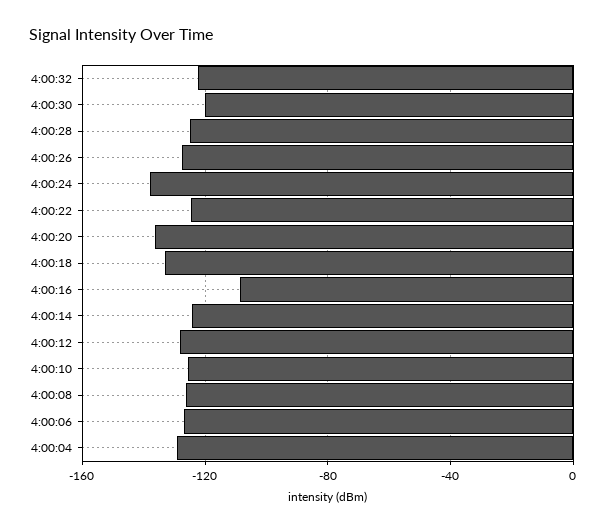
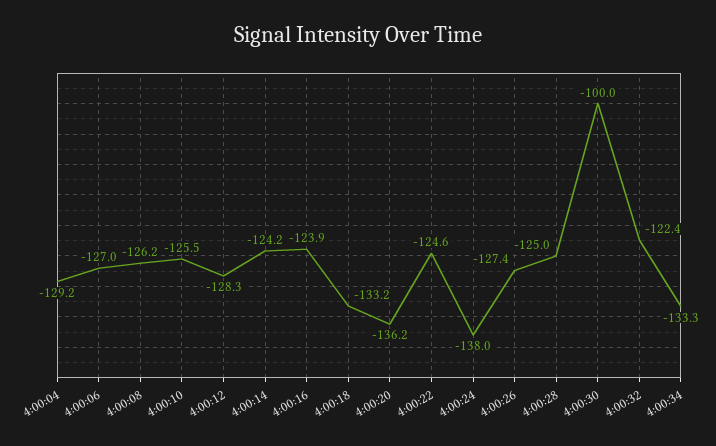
4:00:30: -120 -> -100
4:00:16: -110 -> -123.9
4:00:34: none -> -133.3

